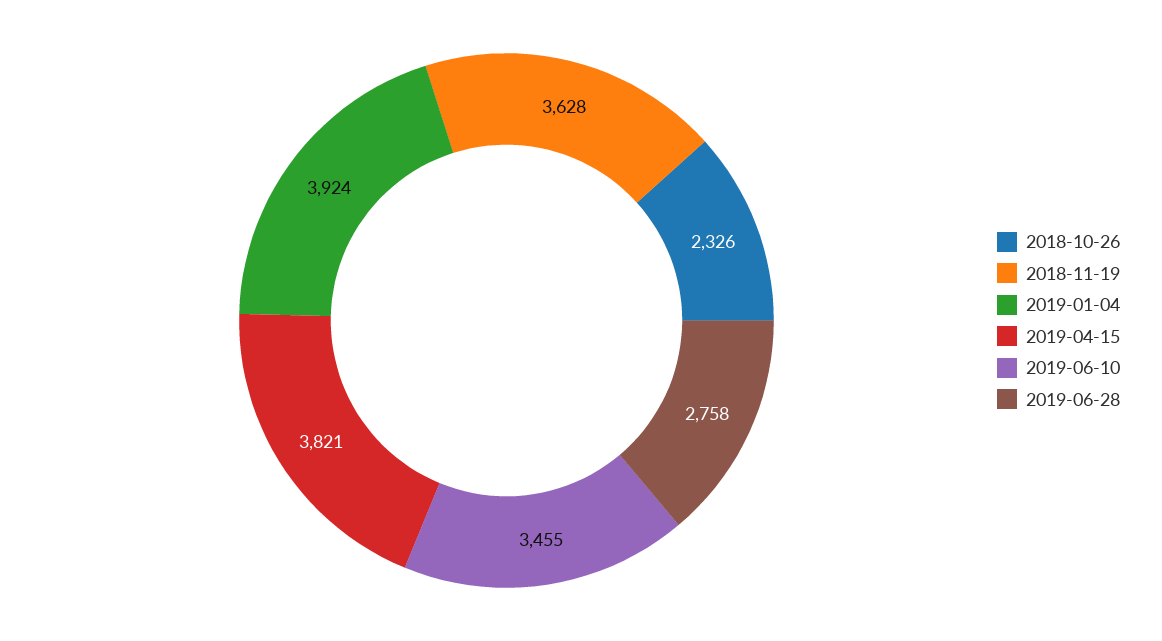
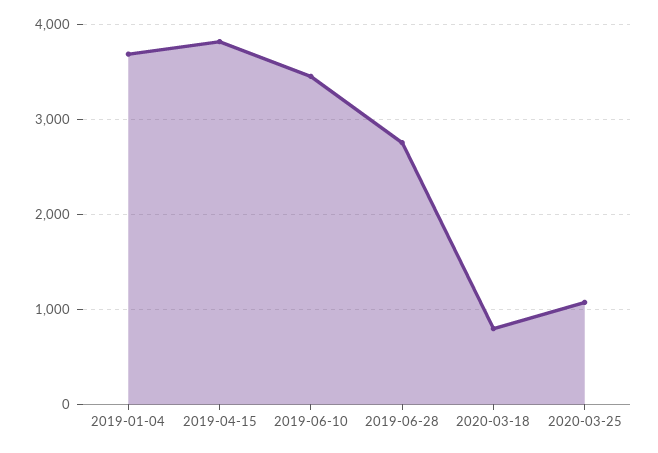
2018-10-26: 2326 -> none
2018-11-19: 3628 -> none
2019-01-04: 3924 -> 3700
2020-03-18: none -> 800
2020-03-25: none -> 1100

